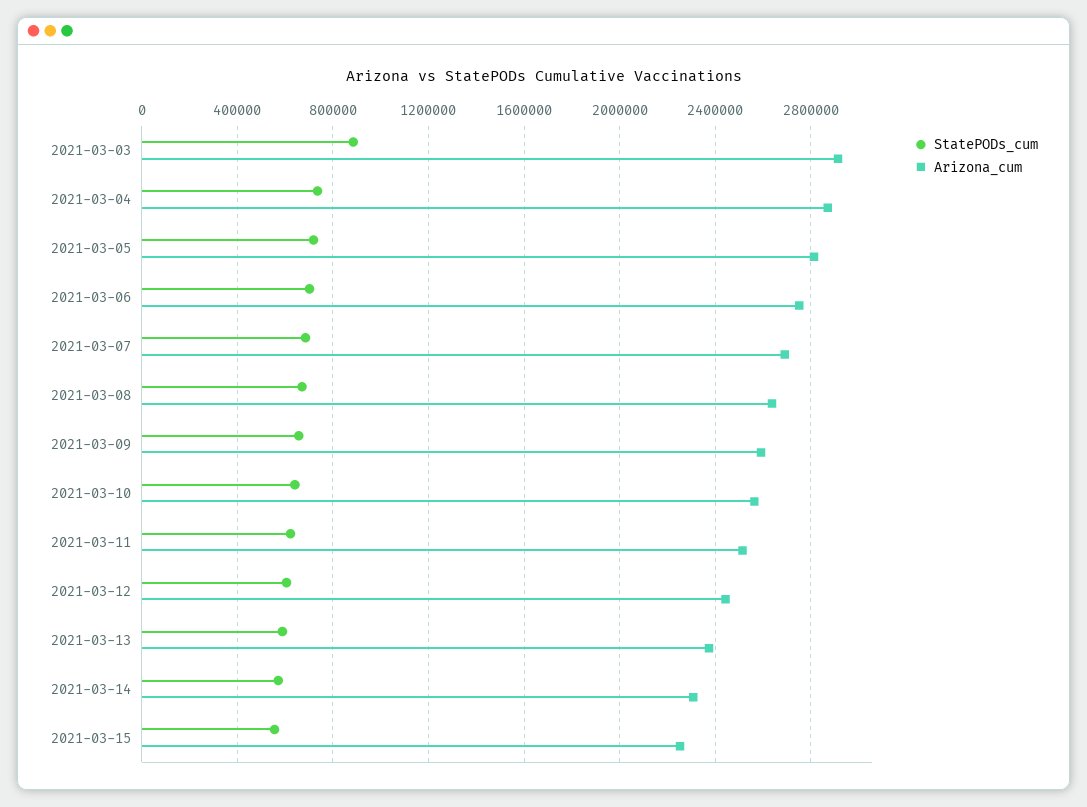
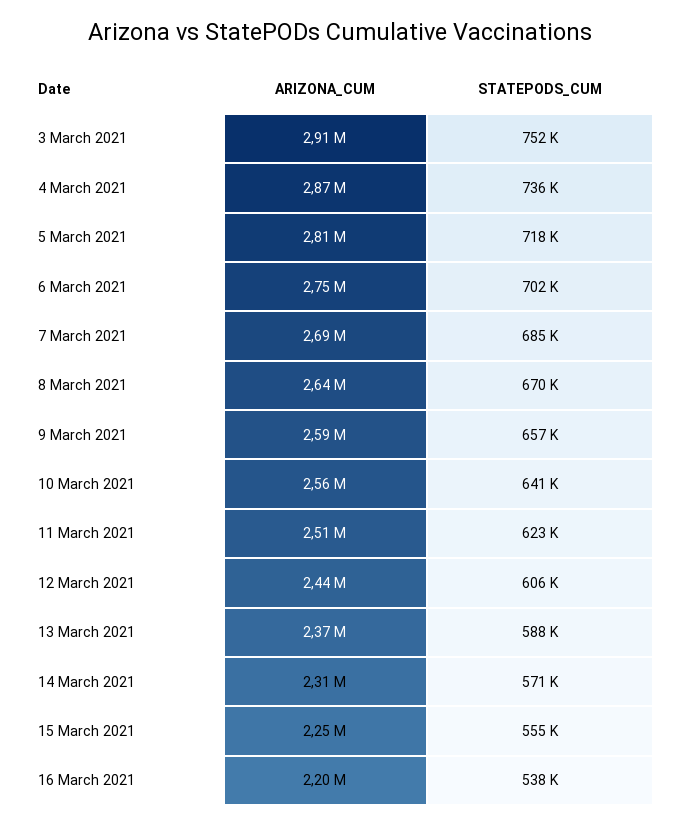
StatePODs_cum, 2021-03-03: 900000 -> 752000
Arizona_cum, 16 March 2021: none -> 2200000
StatePODs_cum, 16 March 2021: none -> 538000

